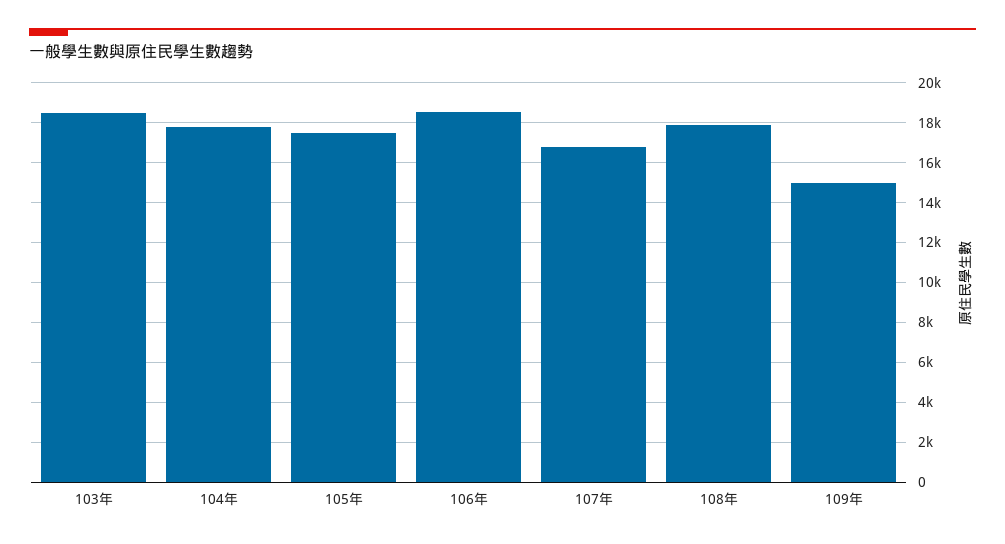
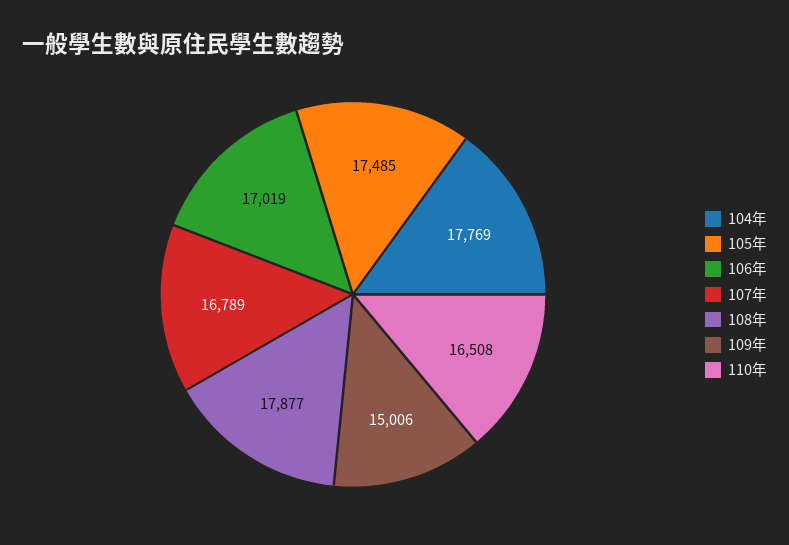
103年: 18500 -> none
106年: 18500 -> 17019
110年: none -> 16508

